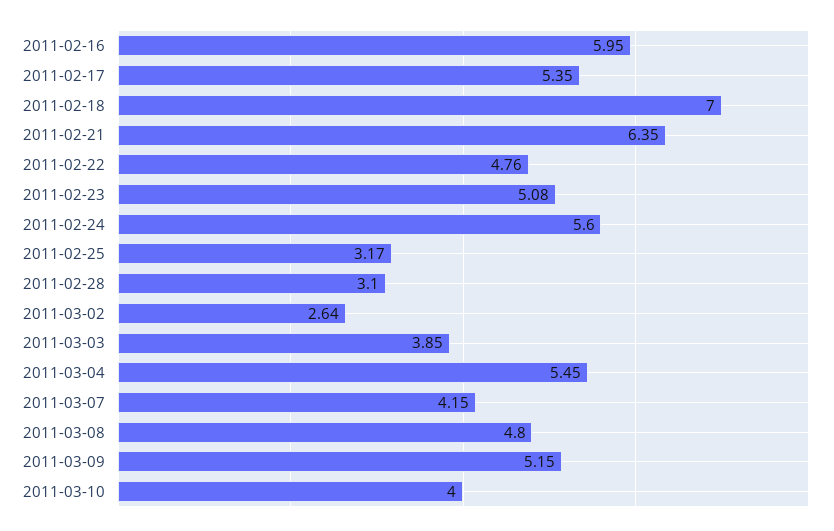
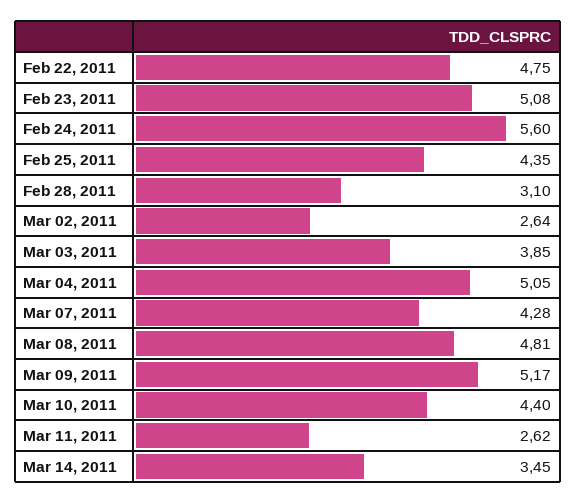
2011-02-16: 5.95 -> none
2011-02-17: 5.35 -> none
2011-02-18: 7 -> none
2011-02-21: 6.35 -> none
2011-02-22: 4.76 -> 4.75
2011-02-25: 3.17 -> 4.35
2011-03-04: 5.45 -> 5.05
2011-03-07: 4.15 -> 4.28
2011-03-08: 4.8 -> 4.81
2011-03-09: 5.15 -> 5.17
2011-03-10: 4 -> 4.4
Mar 11, 2011: none -> 2.62
Mar 14, 2011: none -> 3.45

